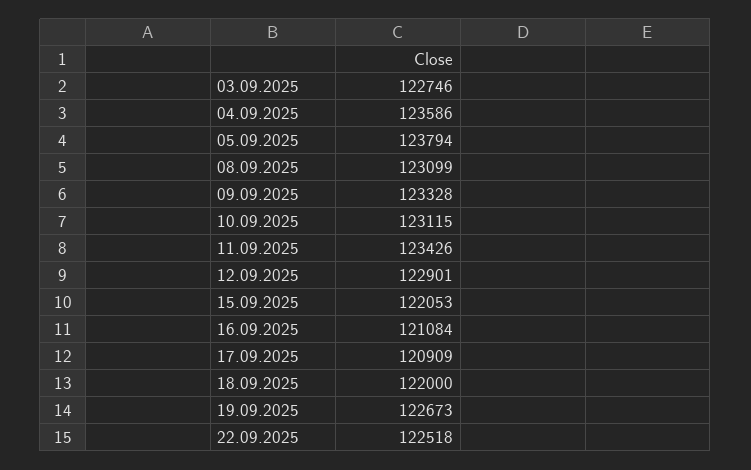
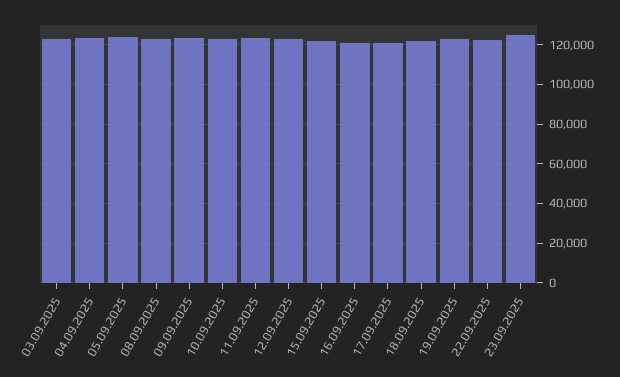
23.09.2025: none -> 125000

